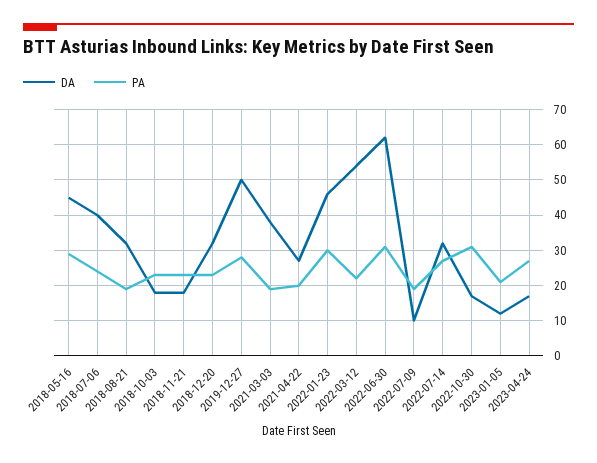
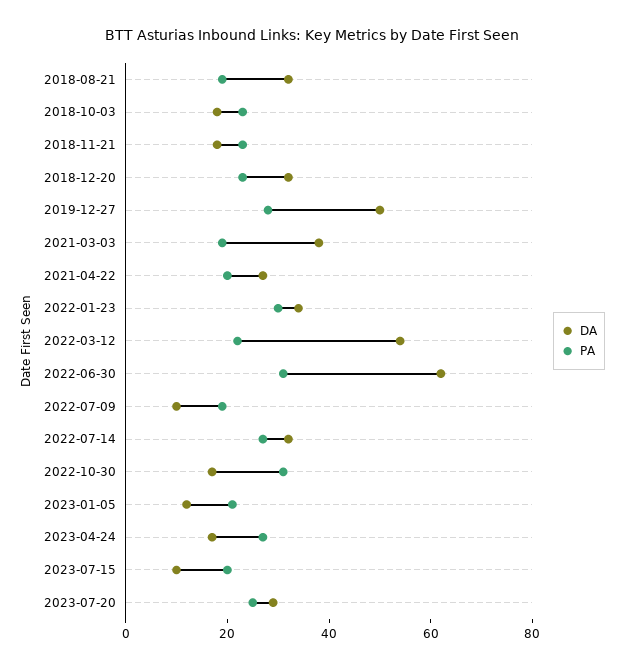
DA, 2018-05-16: 45 -> none
PA, 2018-05-16: 30 -> none
DA, 2018-07-06: 40 -> none
PA, 2018-07-06: 25 -> none
DA, 2022-01-23: 45 -> 35
DA, 2023-07-15: none -> 10
PA, 2023-07-15: none -> 20
DA, 2023-07-20: none -> 30
PA, 2023-07-20: none -> 25

